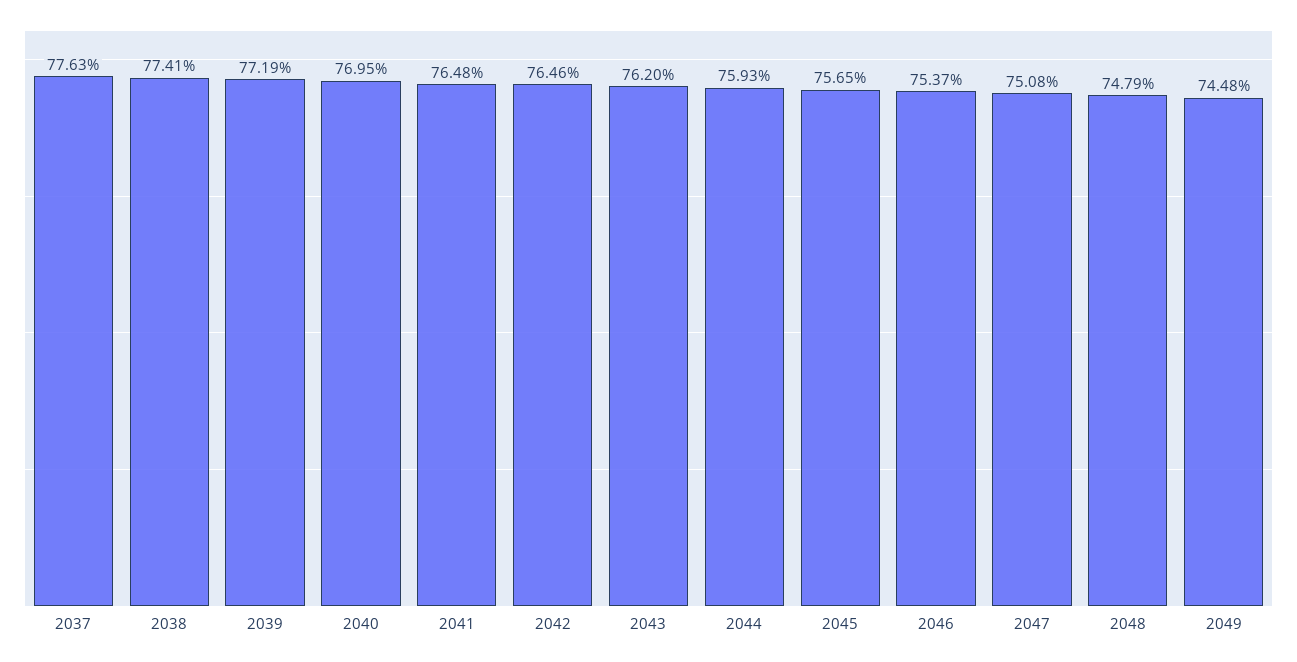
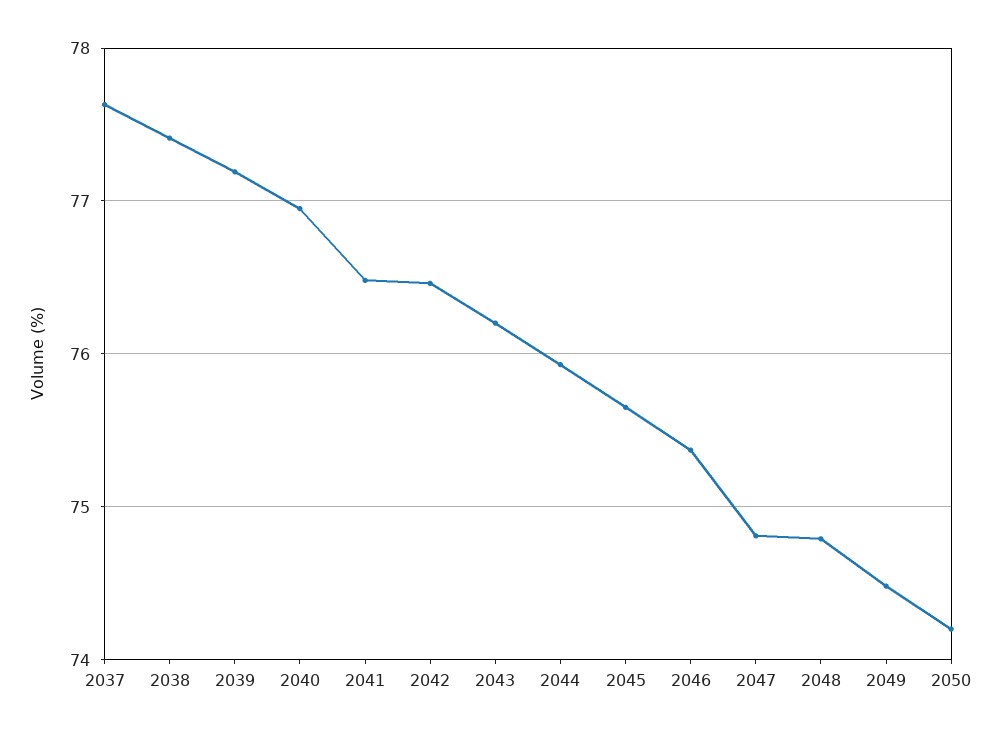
2047: 75.08 -> 74.8
2050: none -> 74.2

